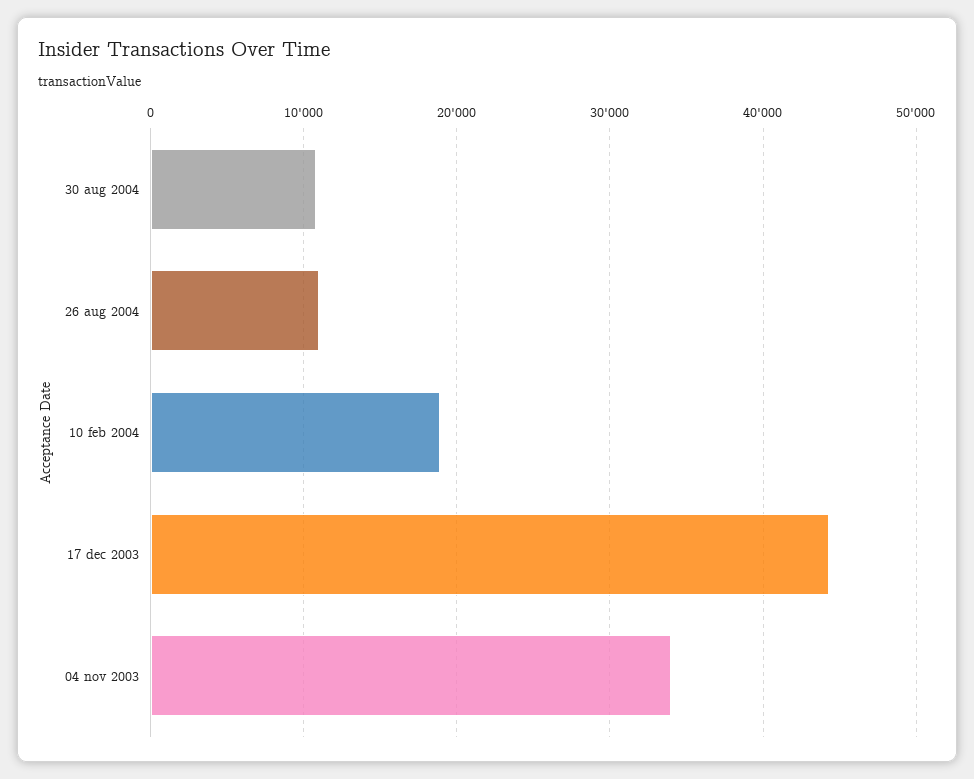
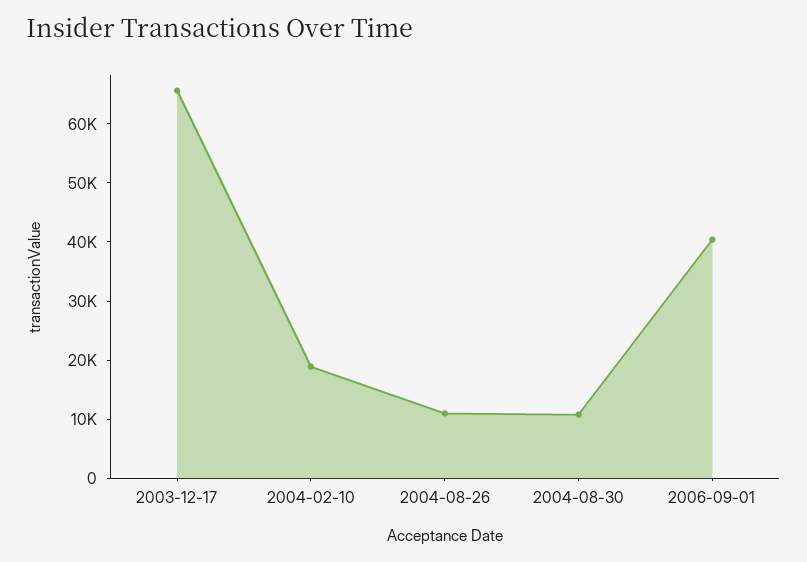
17 dec 2003: 44000 -> 66000
04 nov 2003: 34000 -> none
2006-09-01: none -> 40000

